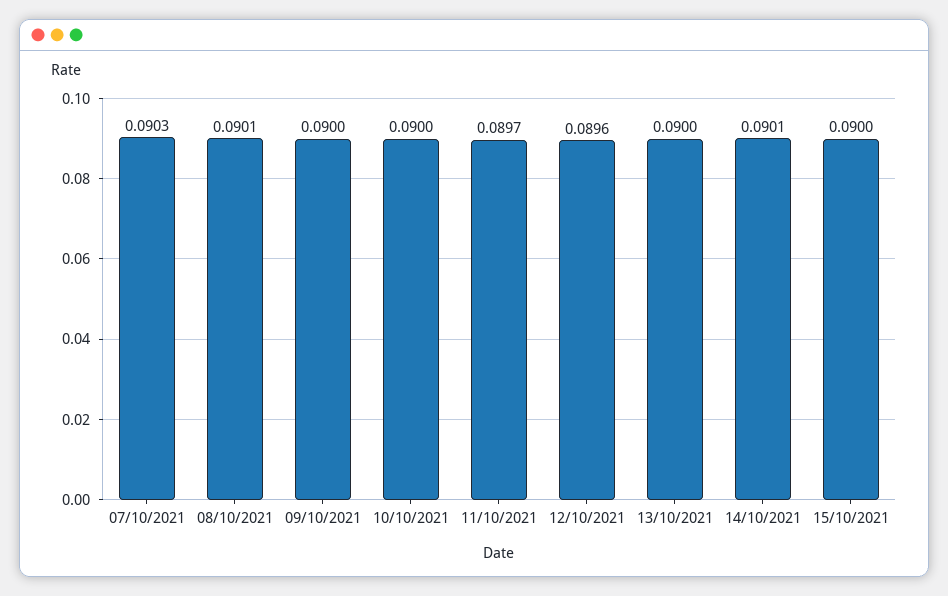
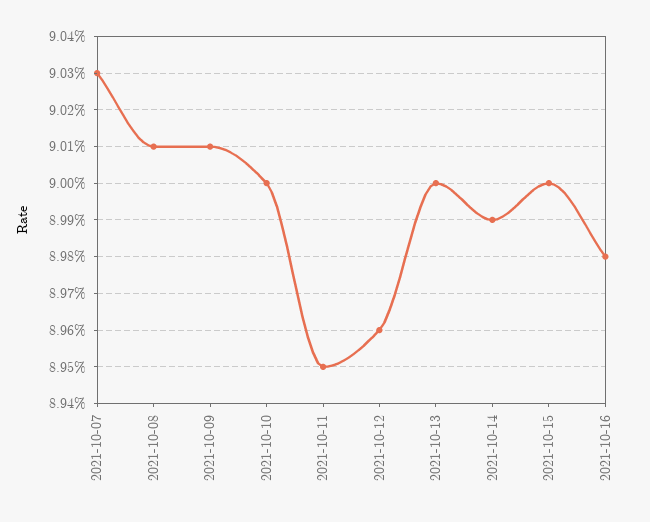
09/10/2021: 0.09 -> 0.0901
11/10/2021: 0.0897 -> 0.0895
14/10/2021: 0.0901 -> 0.0899
2021-10-16: none -> 0.0898

